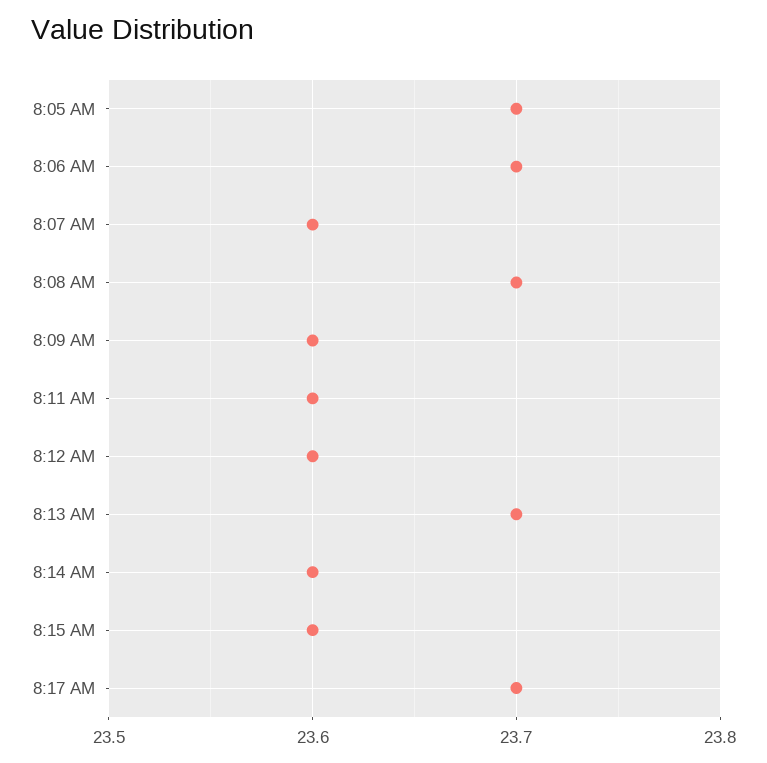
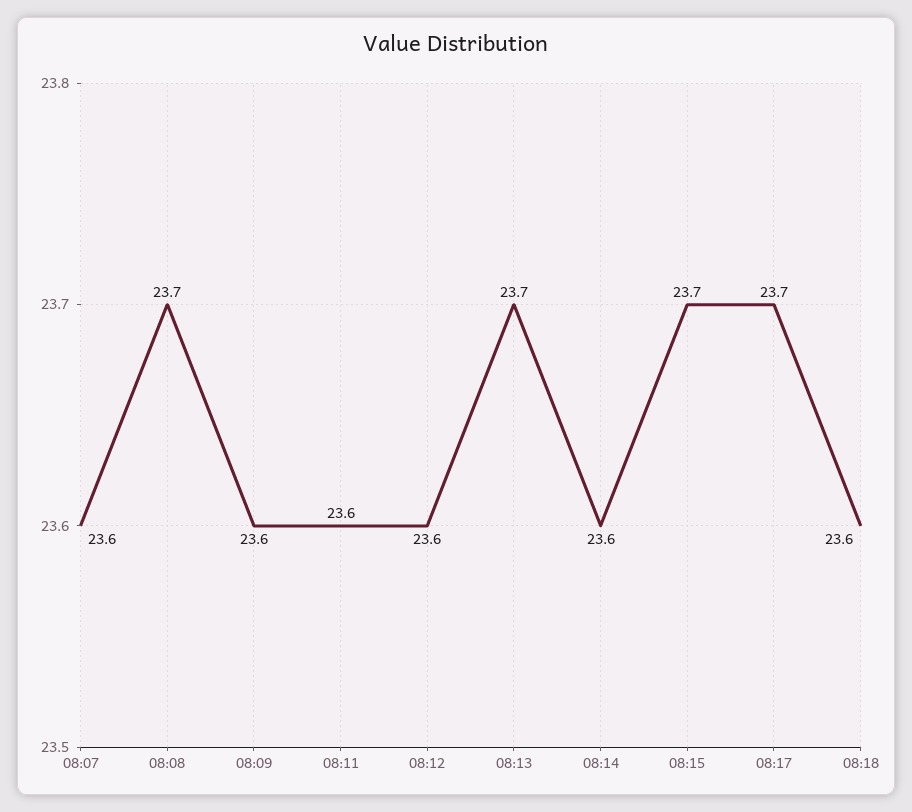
8:05 AM: 23.7 -> none
8:06 AM: 23.7 -> none
8:15 AM: 23.6 -> 23.7
08:18: none -> 23.6

